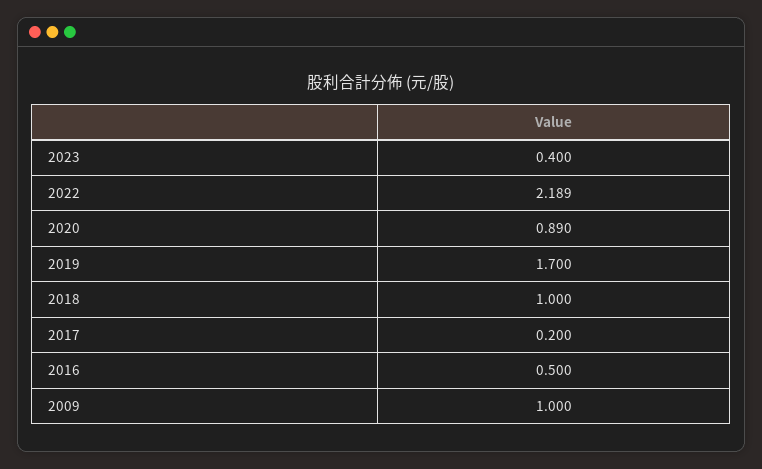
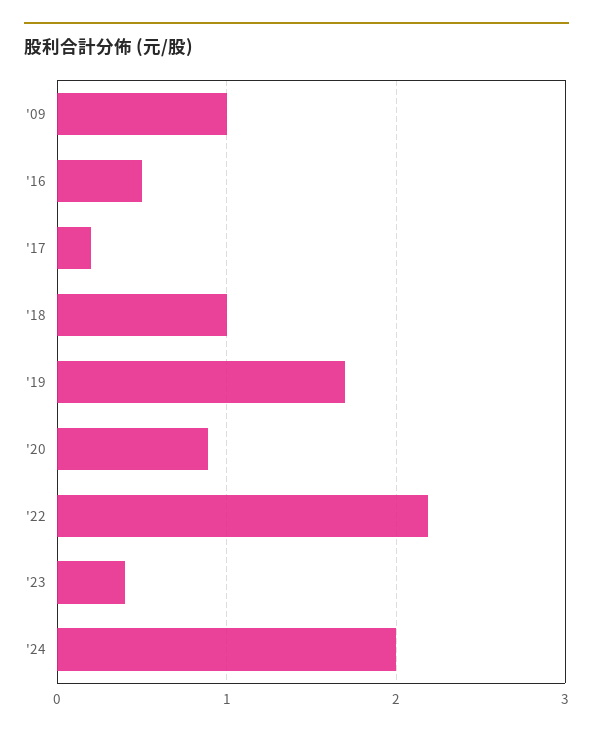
'24: none -> 2

